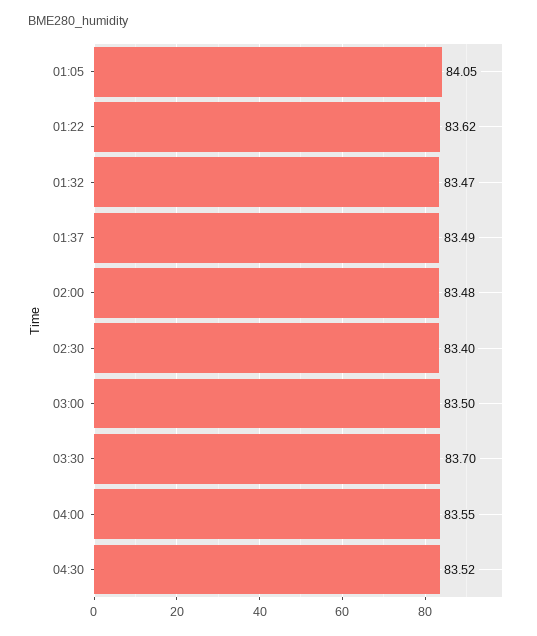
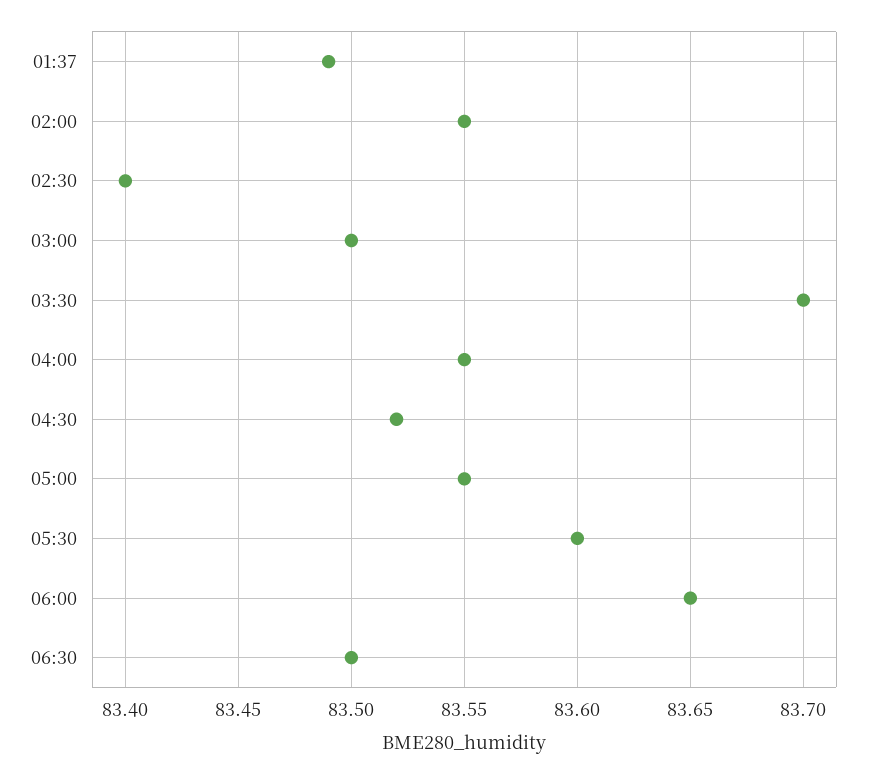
01:05: 84.05 -> none
01:22: 83.62 -> none
01:32: 83.47 -> none
02:00: 83.48 -> 83.55
05:00: none -> 83.55
05:30: none -> 83.6
06:00: none -> 83.65
06:30: none -> 83.5

